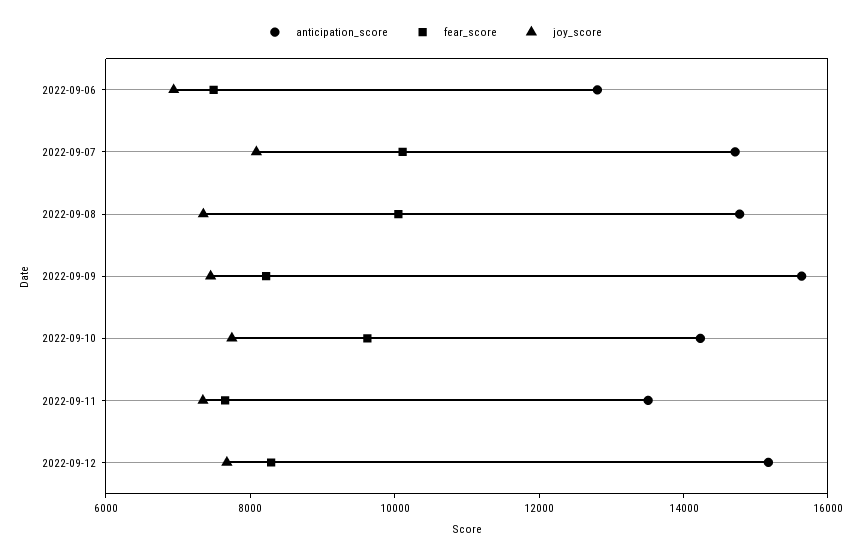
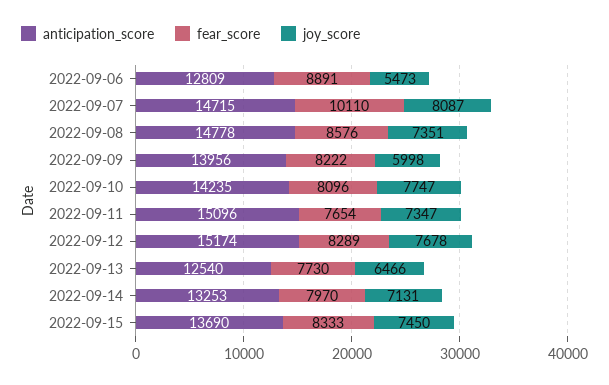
fear_score, 2022-09-06: 7500 -> 8891
joy_score, 2022-09-06: 7000 -> 5473
fear_score, 2022-09-08: 10000 -> 8576
anticipation_score, 2022-09-09: 15500 -> 13956
joy_score, 2022-09-09: 7500 -> 5998
fear_score, 2022-09-10: 9500 -> 8096
anticipation_score, 2022-09-11: 13500 -> 15096
anticipation_score, 2022-09-13: none -> 12540
fear_score, 2022-09-13: none -> 7730
joy_score, 2022-09-13: none -> 6466
anticipation_score, 2022-09-14: none -> 13253
fear_score, 2022-09-14: none -> 7970
joy_score, 2022-09-14: none -> 7131
anticipation_score, 2022-09-15: none -> 13690
fear_score, 2022-09-15: none -> 8333
joy_score, 2022-09-15: none -> 7450

